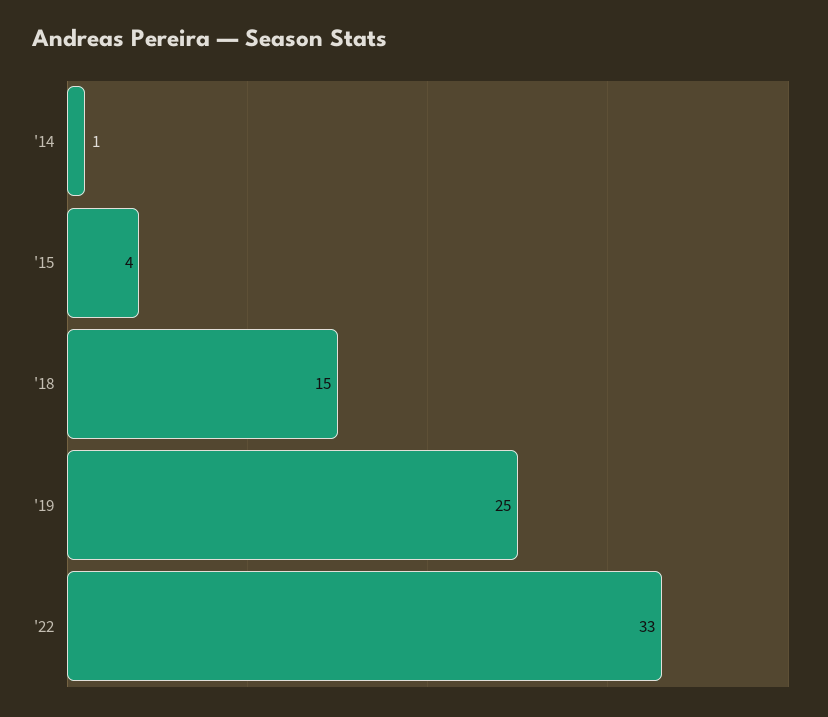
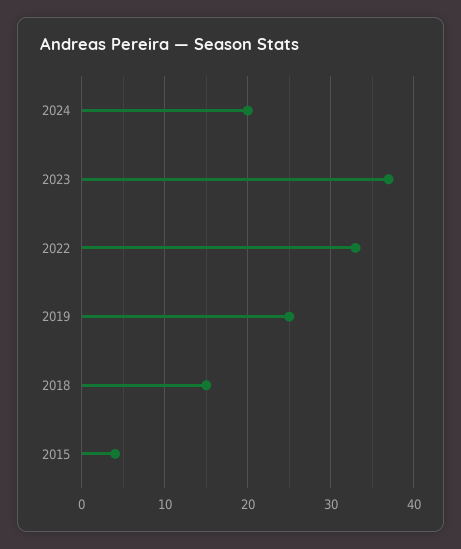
'14: 1 -> none
2024: none -> 20
2023: none -> 37

